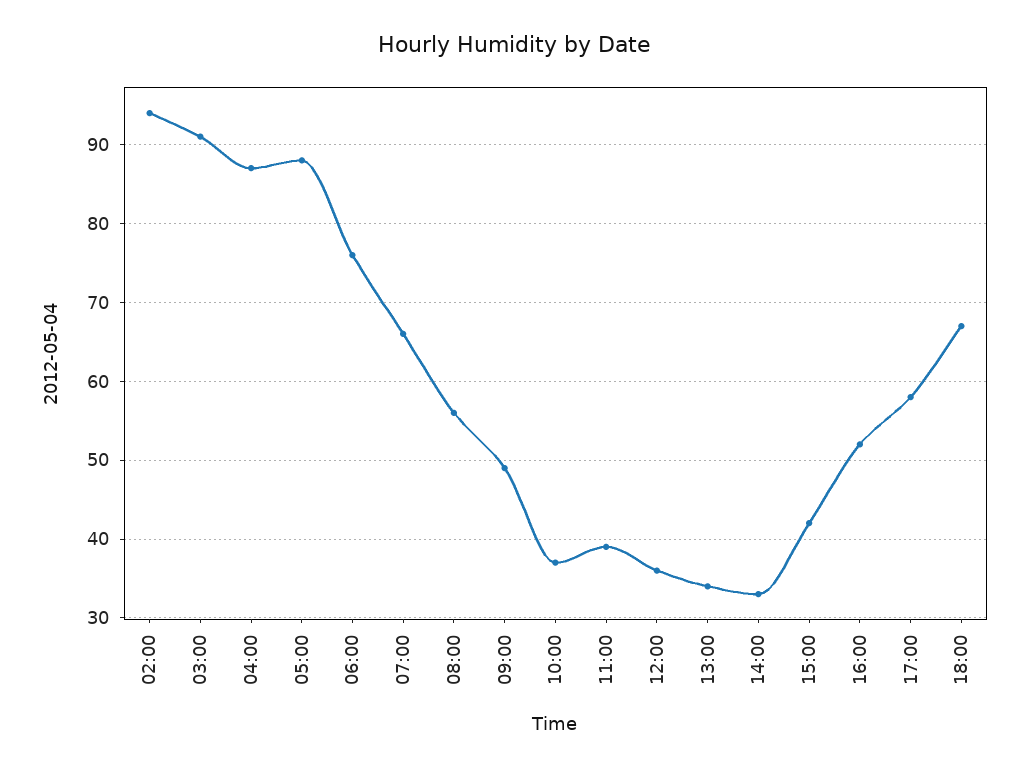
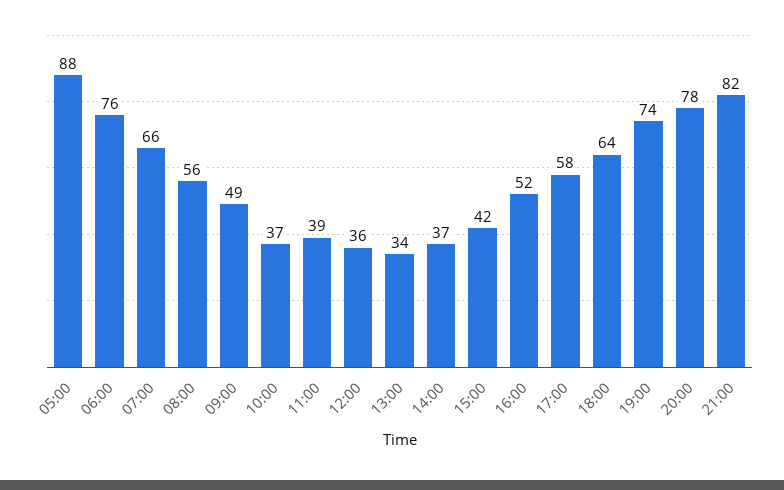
02:00: 94 -> none
03:00: 91 -> none
04:00: 87 -> none
14:00: 33 -> 37
18:00: 67 -> 64
19:00: none -> 74
20:00: none -> 78
21:00: none -> 82

